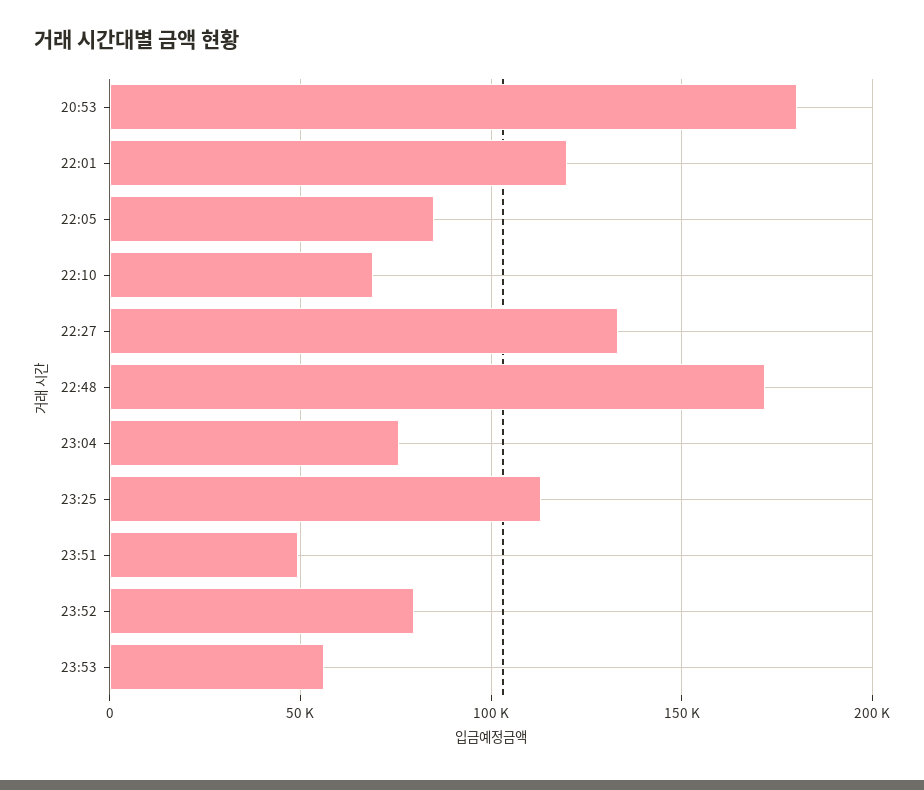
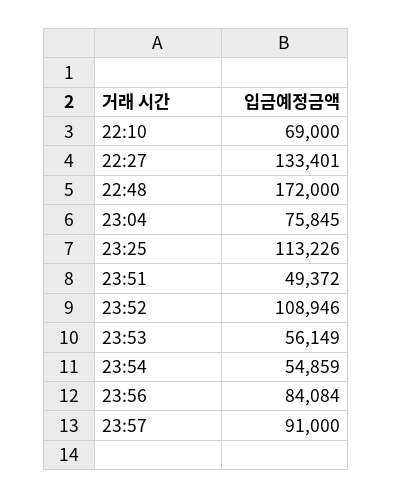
20:53: 180000 -> none
22:01: 120000 -> none
22:05: 85000 -> none
23:52: 80000 -> 108946
23:54: none -> 54859
23:56: none -> 84084
23:57: none -> 91000

